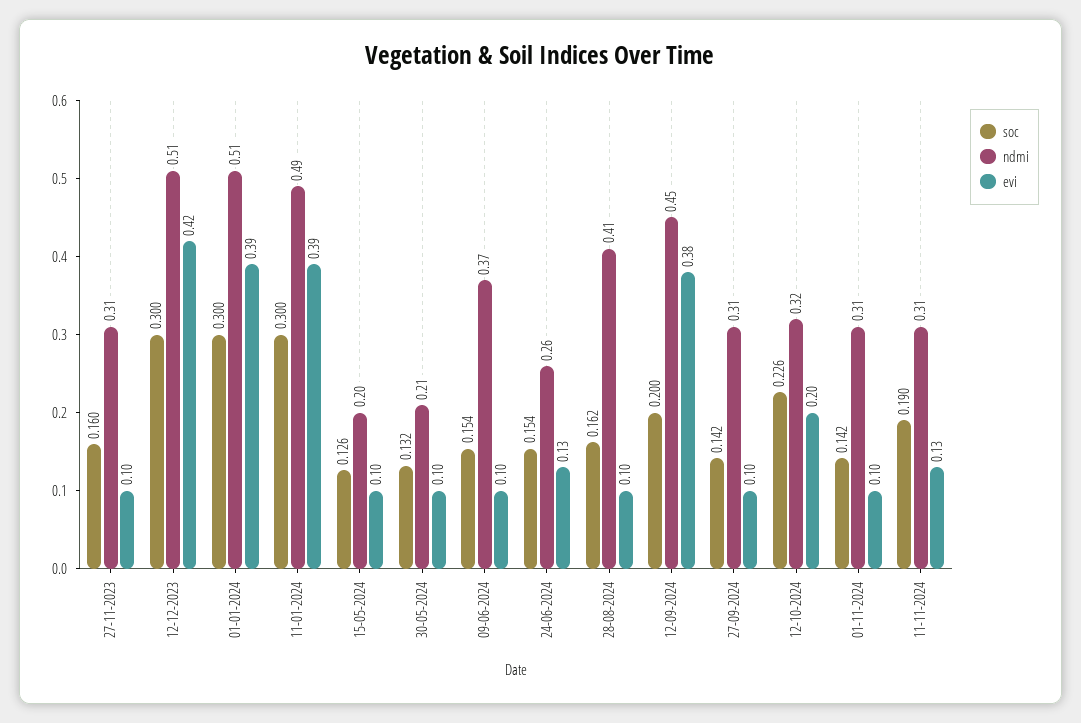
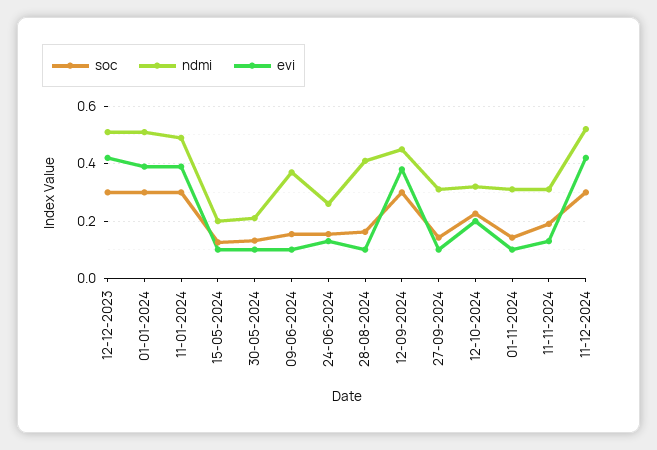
soc, 27-11-2023: 0.16 -> none
ndmi, 27-11-2023: 0.31 -> none
evi, 27-11-2023: 0.1 -> none
soc, 12-09-2024: 0.2 -> 0.3
soc, 11-12-2024: none -> 0.3
ndmi, 11-12-2024: none -> 0.525
evi, 11-12-2024: none -> 0.425

